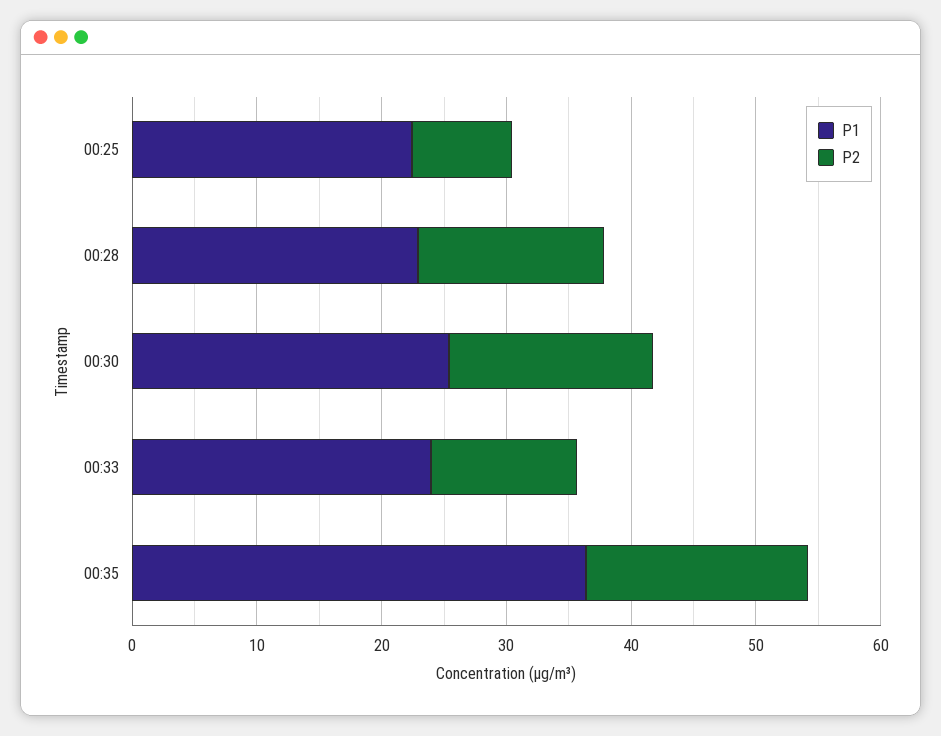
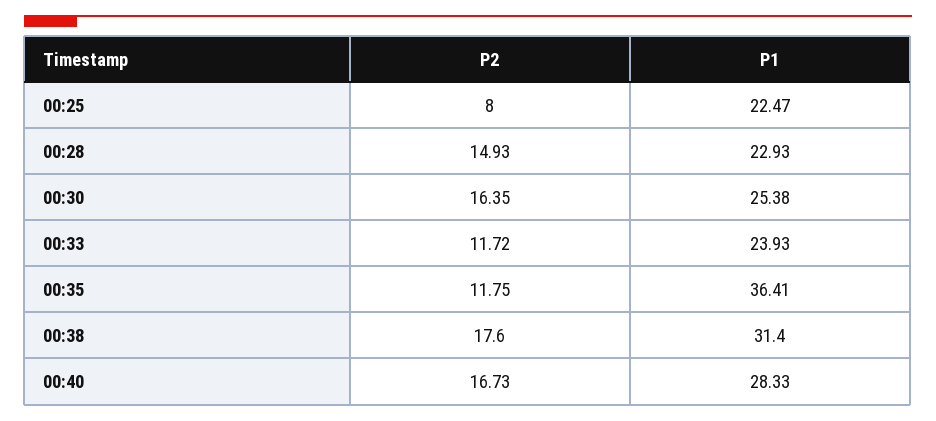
P2, 00:35: 18 -> 11.75
P2, 00:38: none -> 17.6
P1, 00:38: none -> 31.4
P2, 00:40: none -> 16.73
P1, 00:40: none -> 28.33

